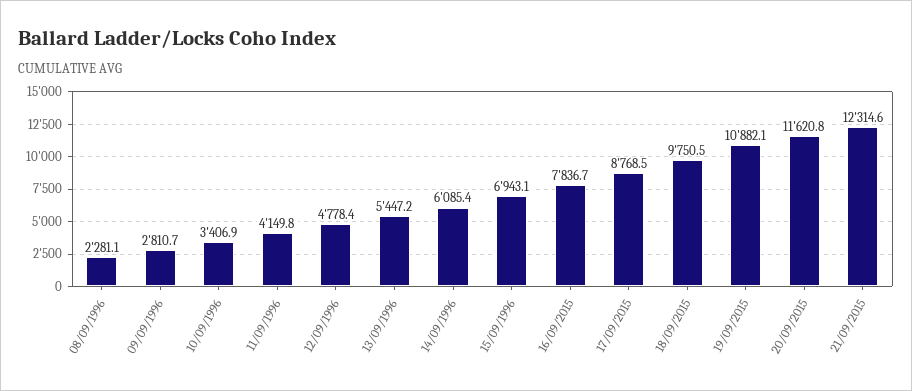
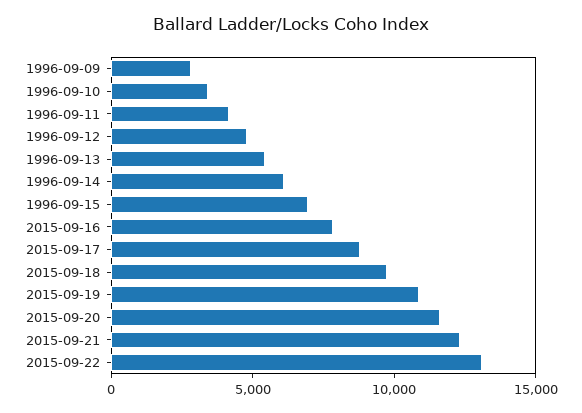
08/09/1996: 2281.1 -> none
2015-09-22: none -> 13000

